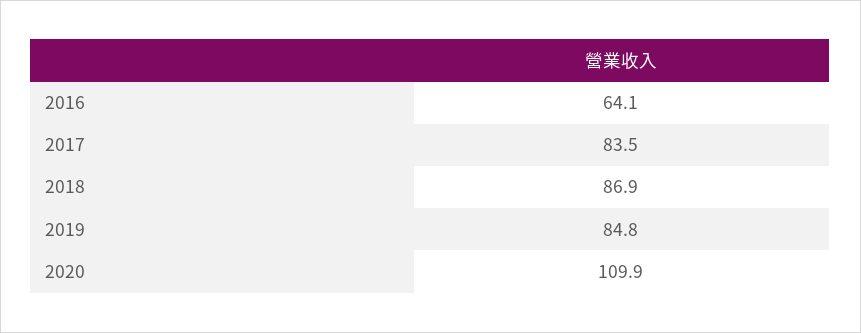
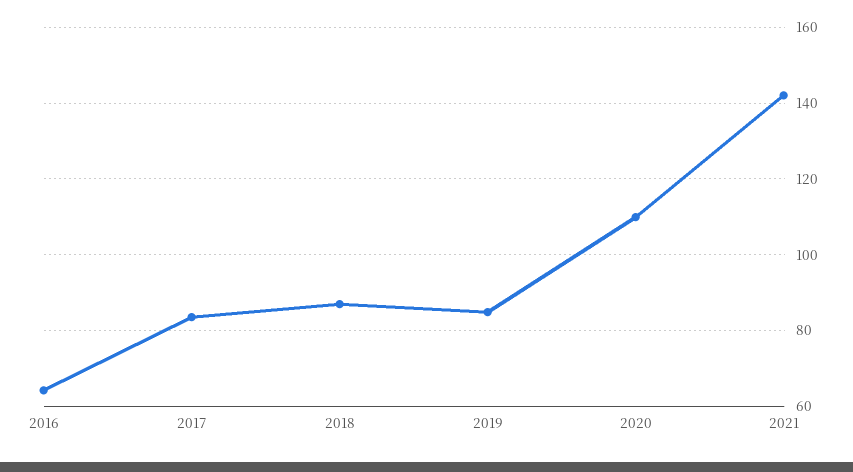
2021: none -> 142

